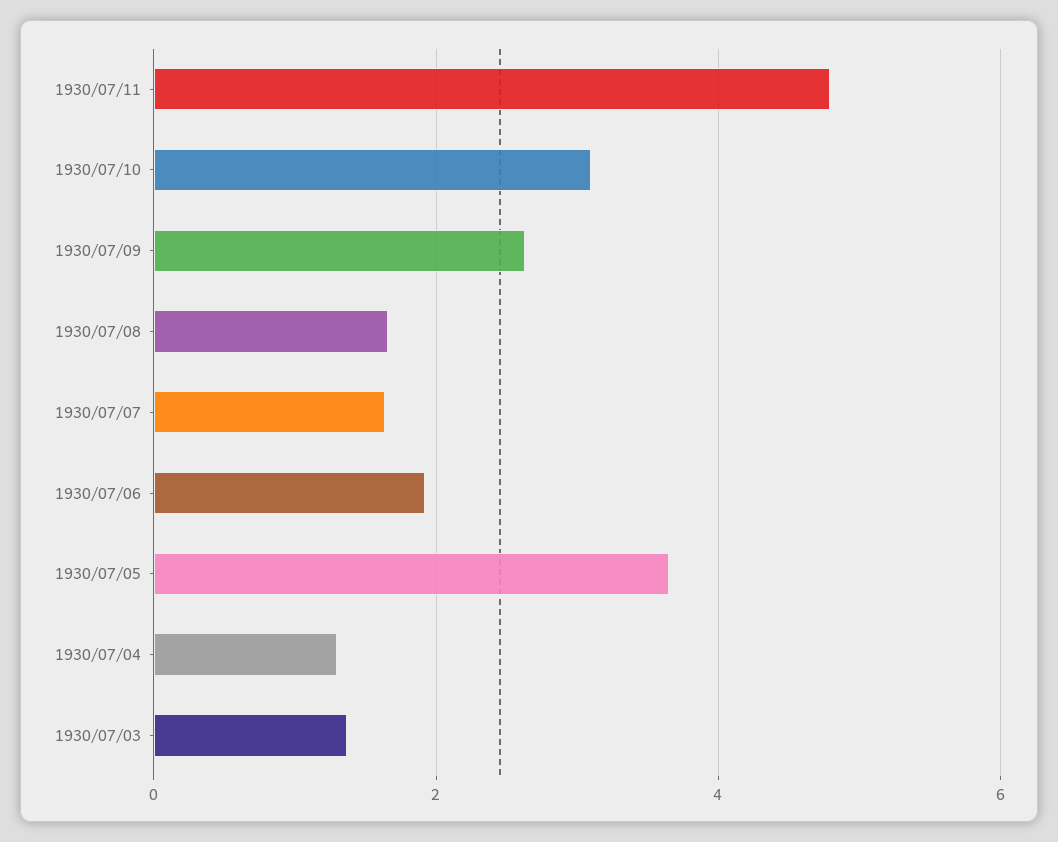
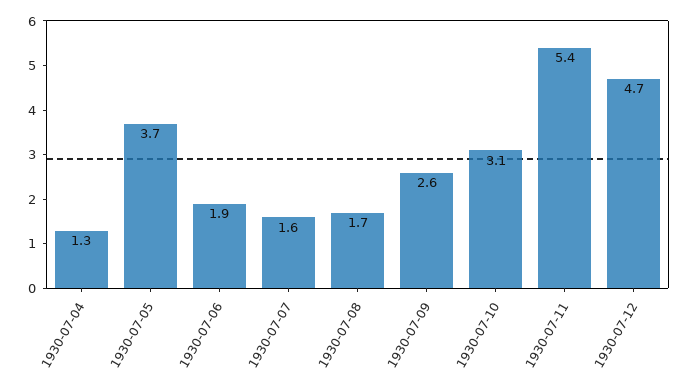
1930/07/11: 4.8 -> 5.4
1930/07/03: 1.4 -> none
1930-07-12: none -> 4.7

